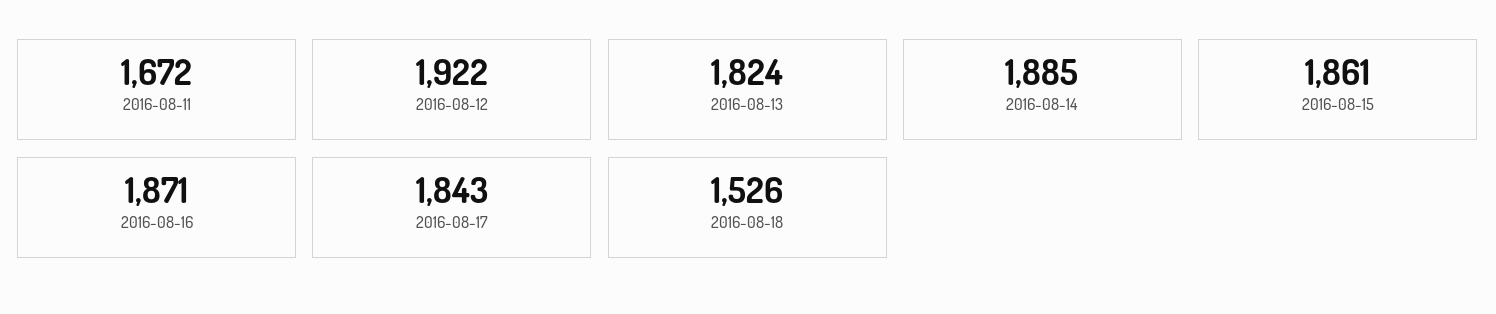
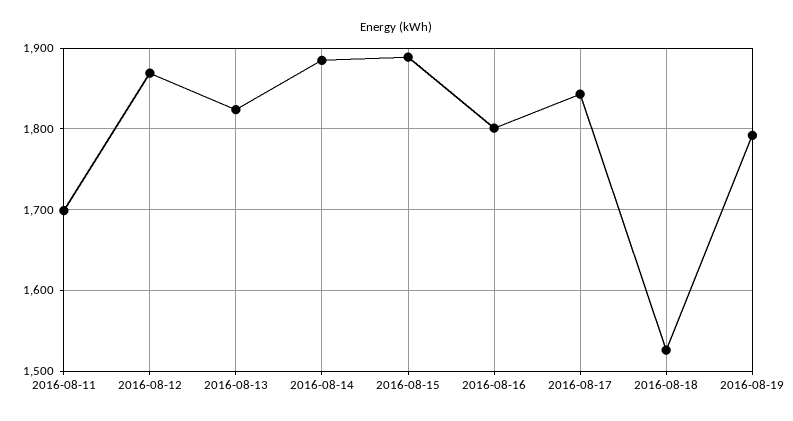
2016-08-11: 1672 -> 1700
2016-08-12: 1922 -> 1870
2016-08-15: 1861 -> 1890
2016-08-16: 1871 -> 1800
2016-08-19: none -> 1790

